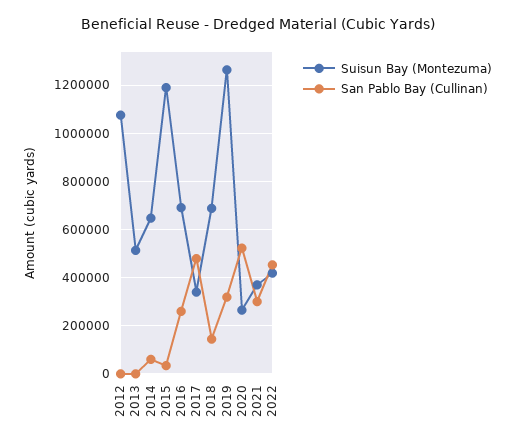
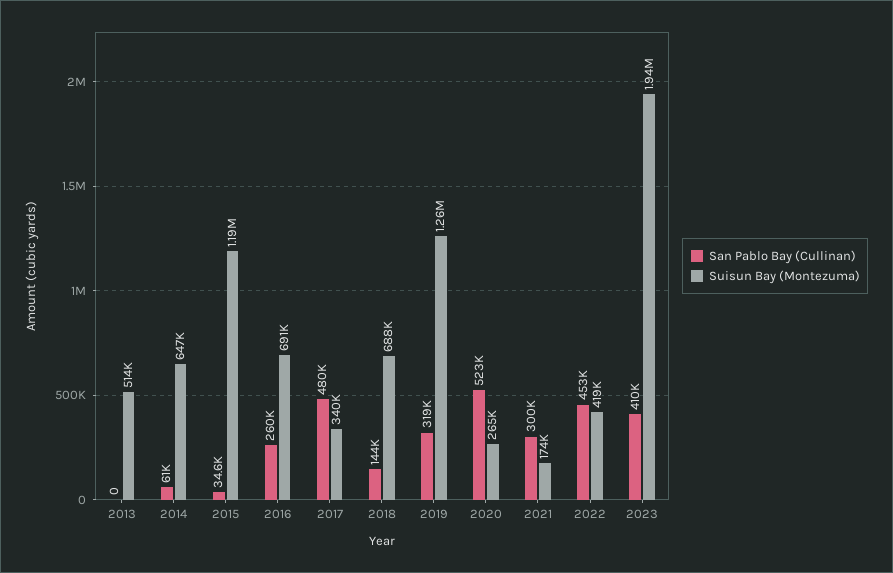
Suisun Bay (Montezuma), 2012: 1075000 -> none
San Pablo Bay (Cullinan), 2012: 0 -> none
Suisun Bay (Montezuma), 2021: 375000 -> 174000
San Pablo Bay (Cullinan), 2023: none -> 410000
Suisun Bay (Montezuma), 2023: none -> 1940000

